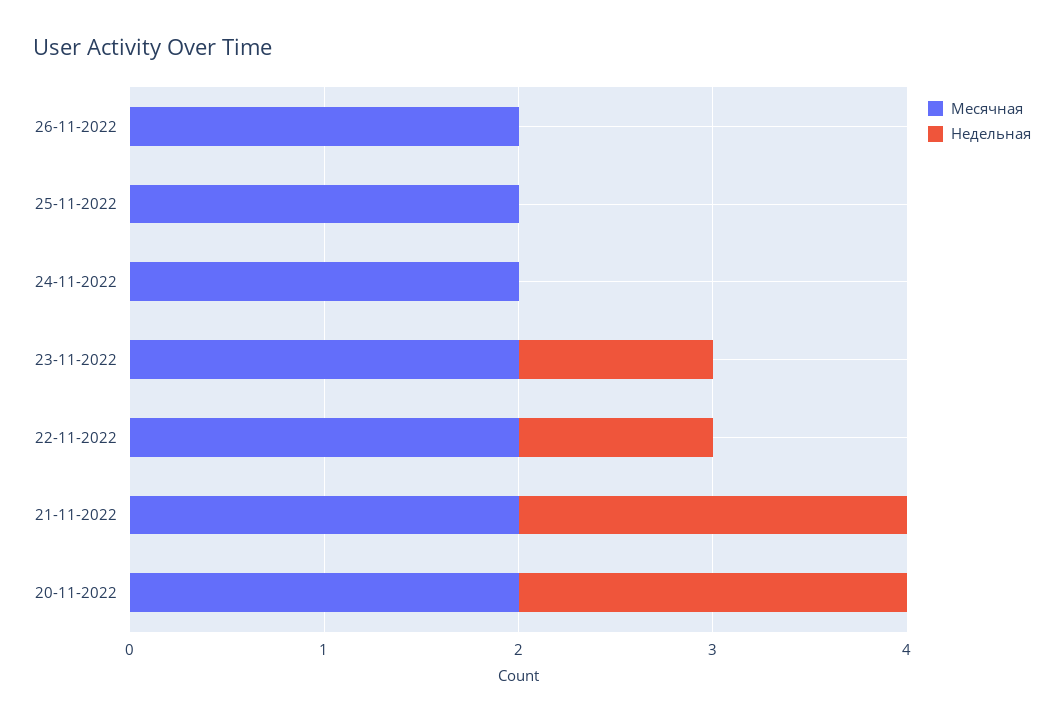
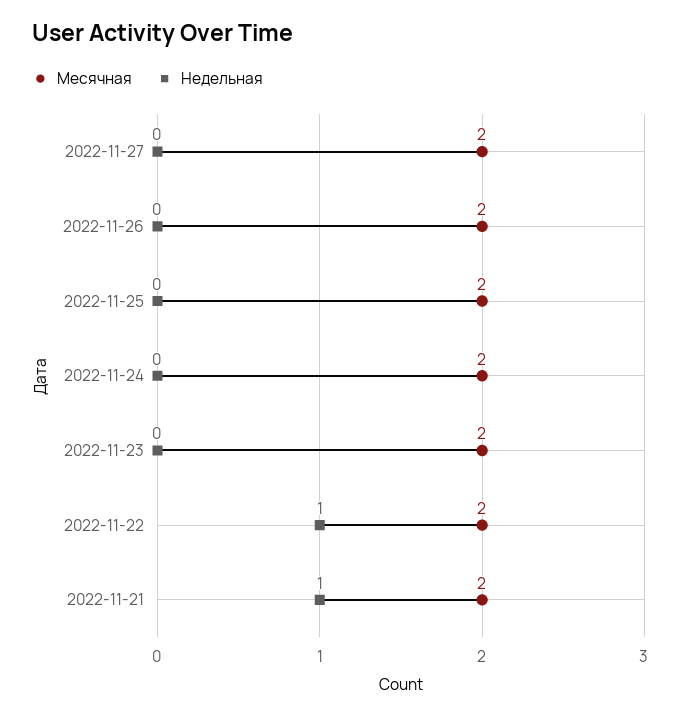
Недельная, 23-11-2022: 1 -> 0
Недельная, 21-11-2022: 2 -> 1
Месячная, 20-11-2022: 2 -> none
Недельная, 20-11-2022: 2 -> none
Месячная, 2022-11-27: none -> 2
Недельная, 2022-11-27: none -> 0

